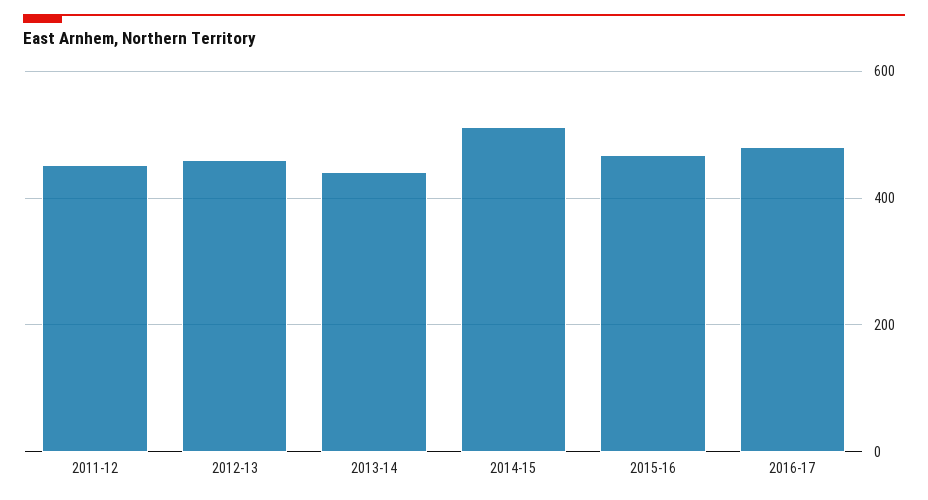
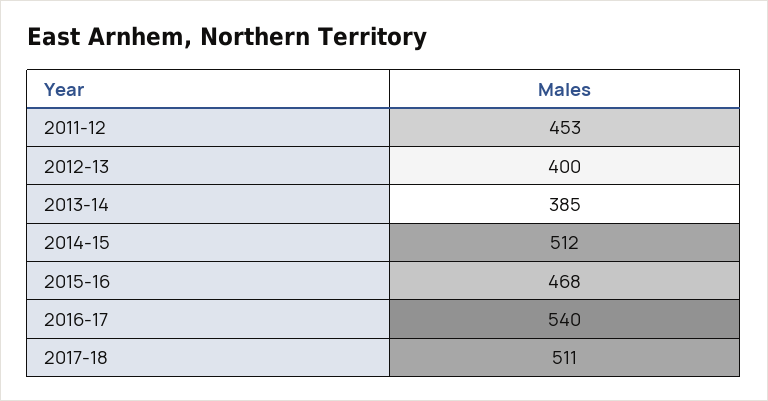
2012-13: 460 -> 400
2013-14: 440 -> 385
2016-17: 480 -> 540
2017-18: none -> 511

